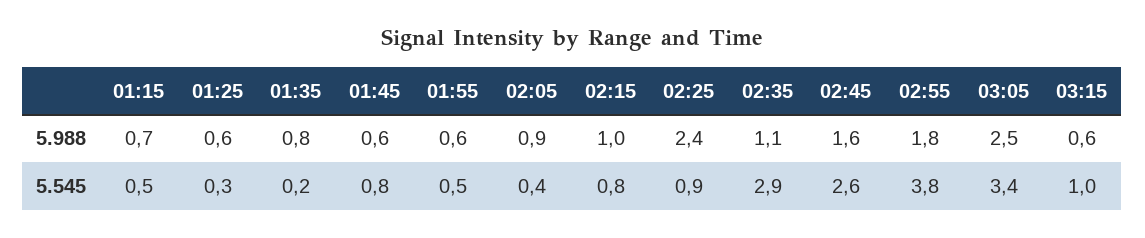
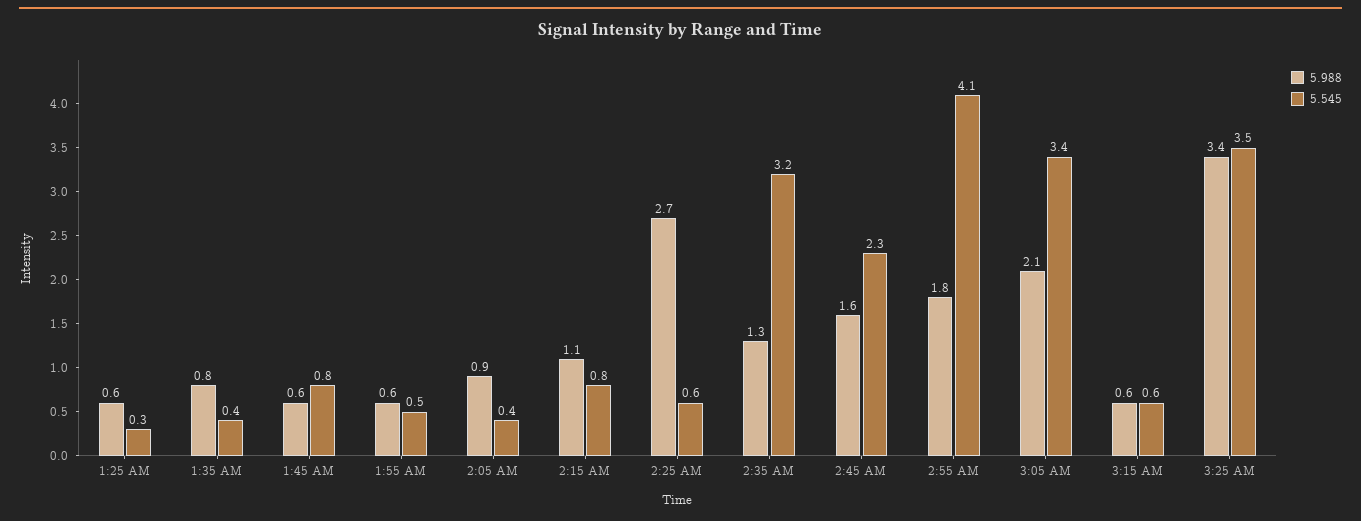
5.988, 01:15: 0.7 -> none
5.988, 02:15: 1 -> 1.1
5.988, 02:25: 2.4 -> 2.7
5.988, 02:35: 1.1 -> 1.3
5.988, 03:05: 2.5 -> 2.1
5.545, 01:15: 0.5 -> none
5.545, 01:35: 0.2 -> 0.4
5.545, 02:25: 0.9 -> 0.6
5.545, 02:35: 2.9 -> 3.2
5.545, 02:45: 2.6 -> 2.3
5.545, 02:55: 3.8 -> 4.1
5.545, 03:15: 1 -> 0.6
5.988, 3:25 AM: none -> 3.4
5.545, 3:25 AM: none -> 3.5

